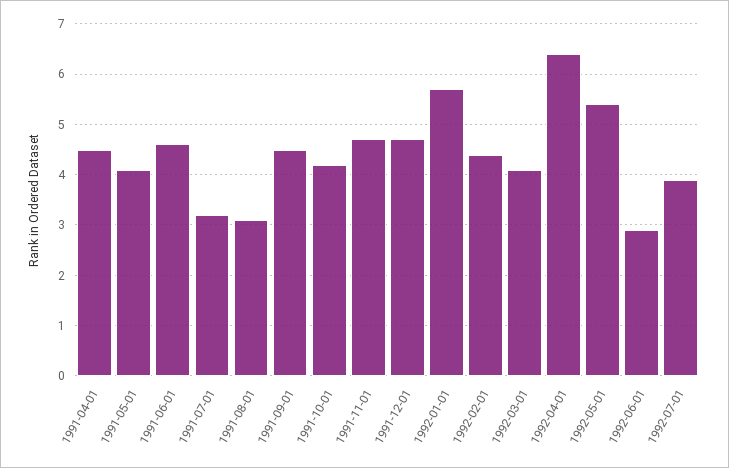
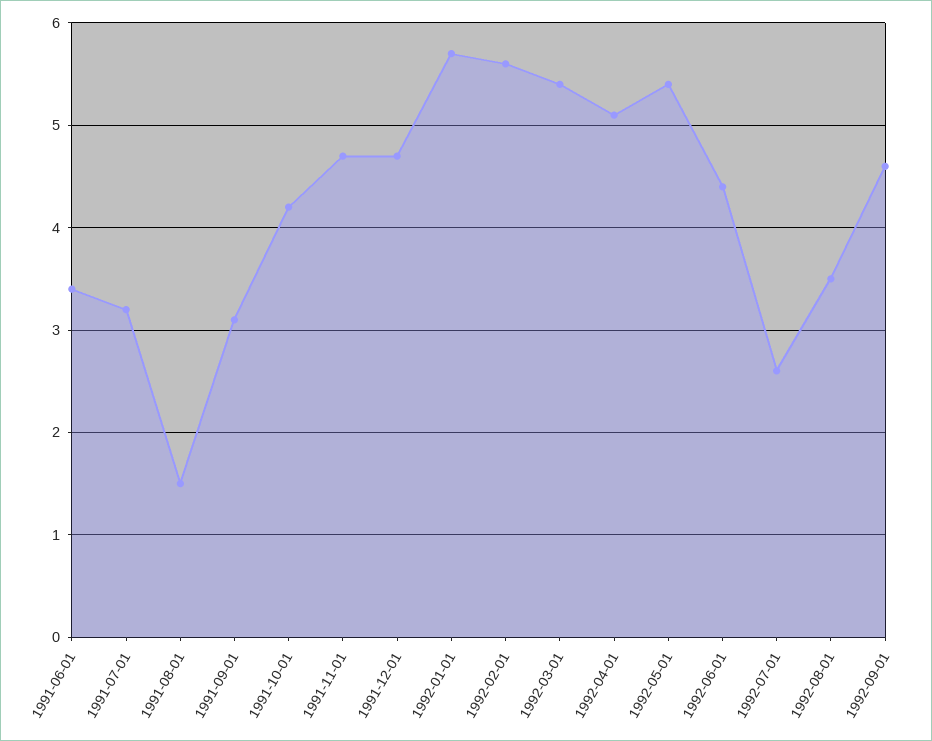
1991-04-01: 4.5 -> none
1991-05-01: 4 -> none
1991-06-01: 4.5 -> 3.4
1991-08-01: 3 -> 1.5
1991-09-01: 4.5 -> 3.1
1992-02-01: 4.5 -> 5.6
1992-03-01: 4 -> 5.4
1992-04-01: 6.5 -> 5.1
1992-06-01: 3 -> 4.4
1992-07-01: 4 -> 2.6
1992-08-01: none -> 3.5
1992-09-01: none -> 4.6

